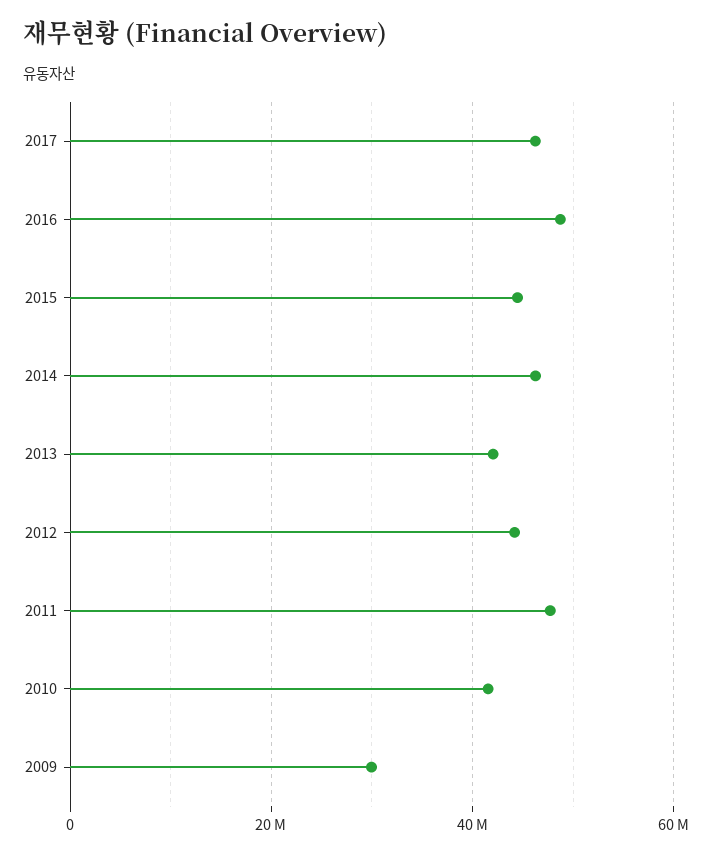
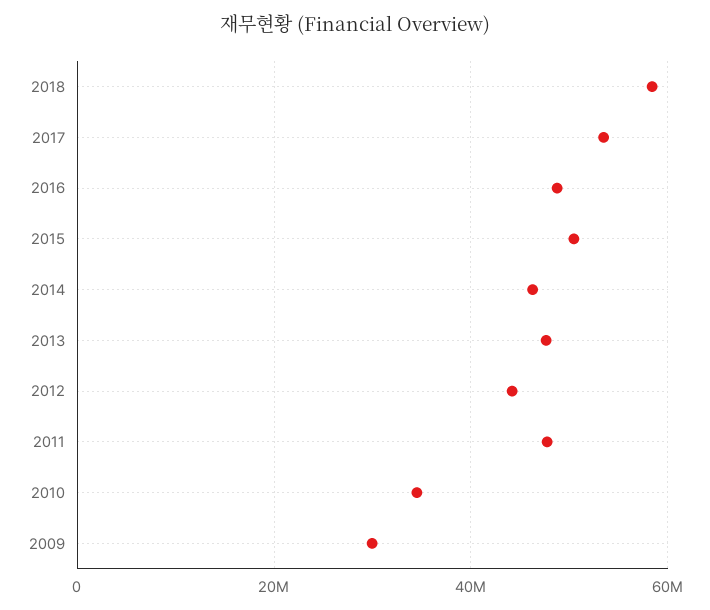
2017: 46000000 -> 54000000
2015: 44000000 -> 50000000
2013: 42000000 -> 48000000
2010: 42000000 -> 34000000
2018: none -> 58000000

